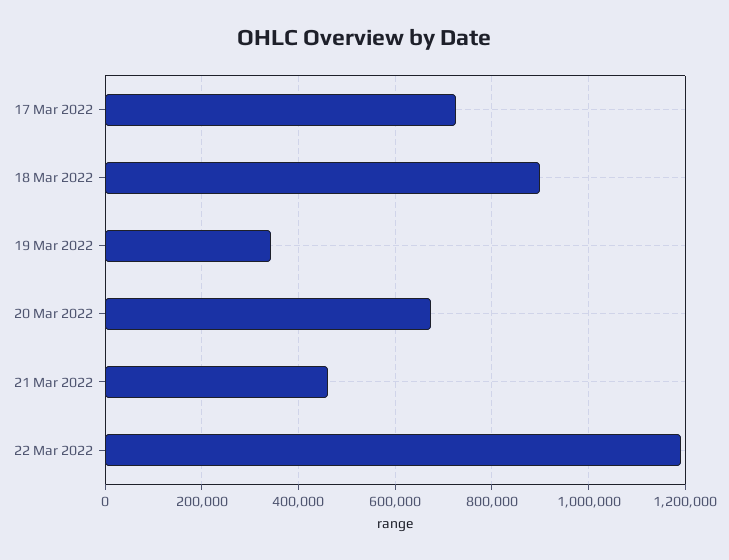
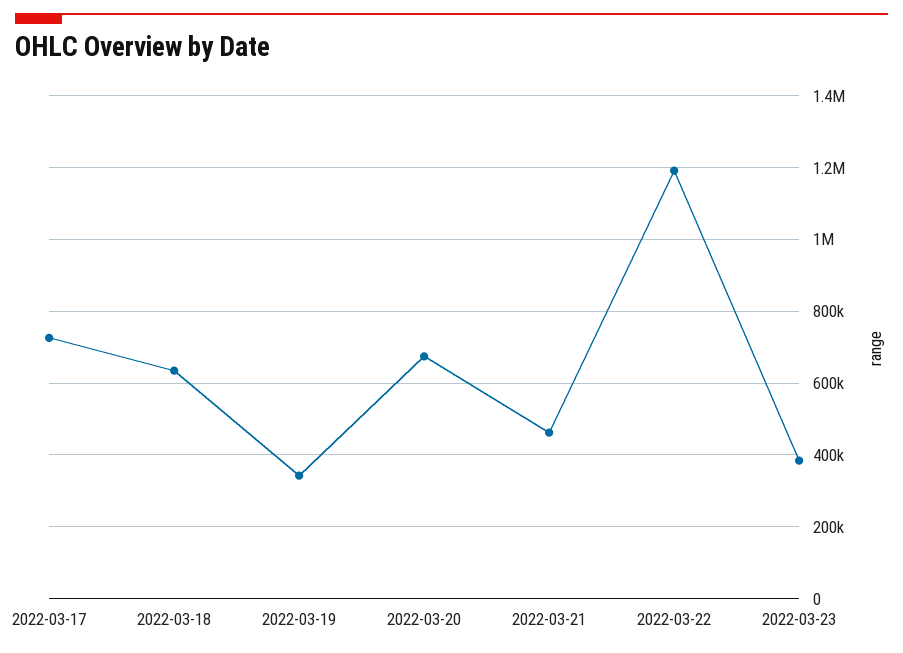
18 Mar 2022: 900000 -> 640000
2022-03-23: none -> 380000

